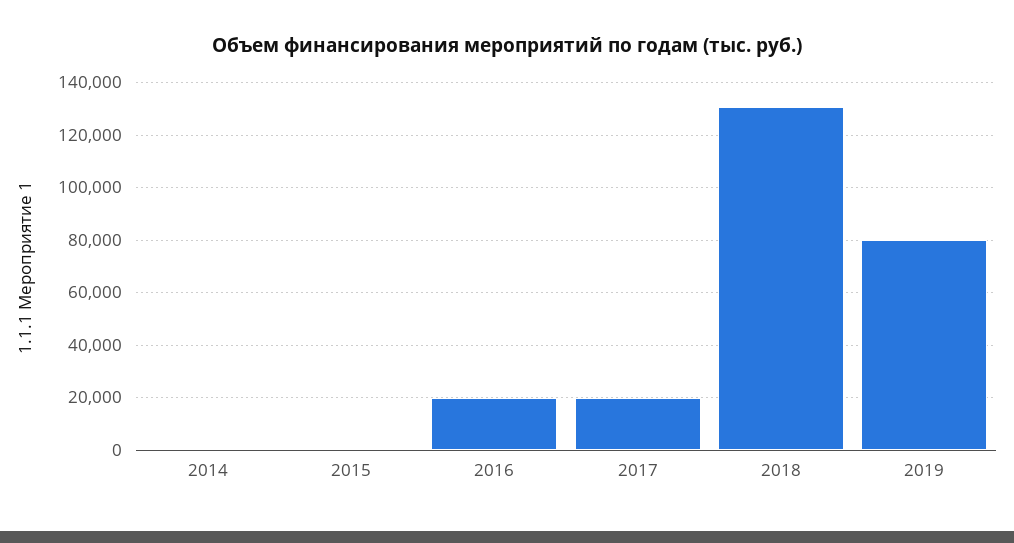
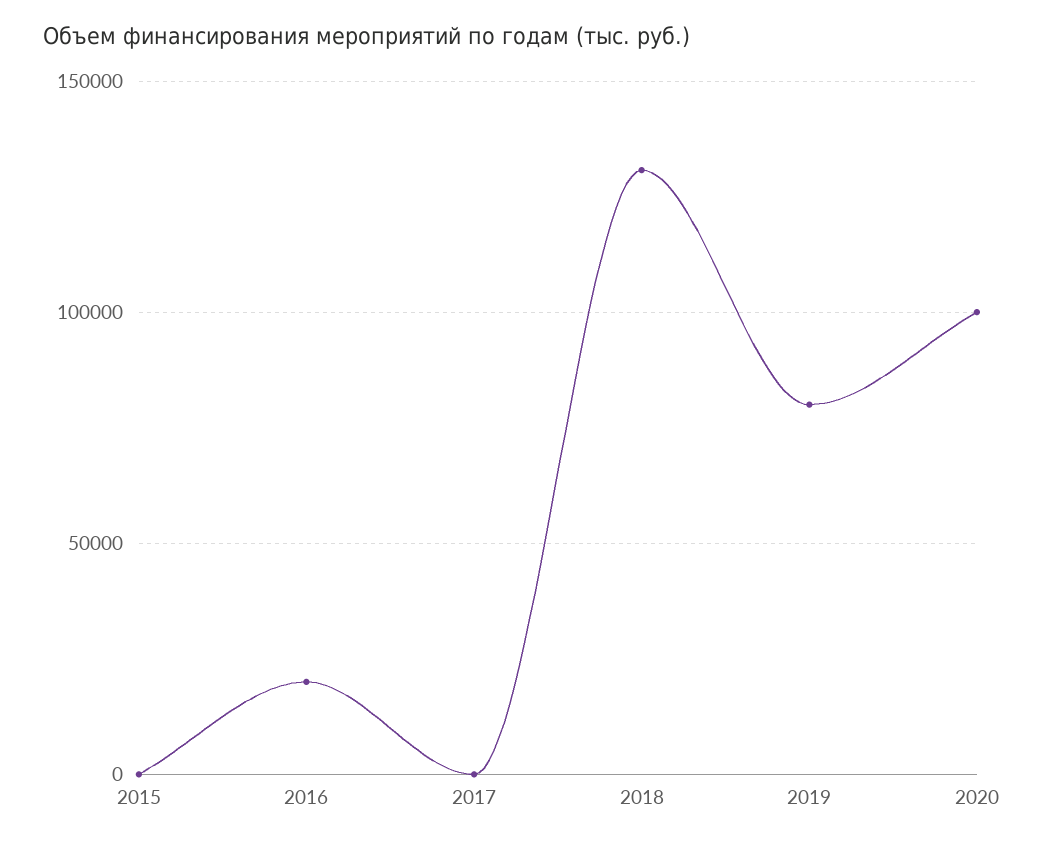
2014: 0 -> none
2017: 20000 -> 0
2020: none -> 100000

